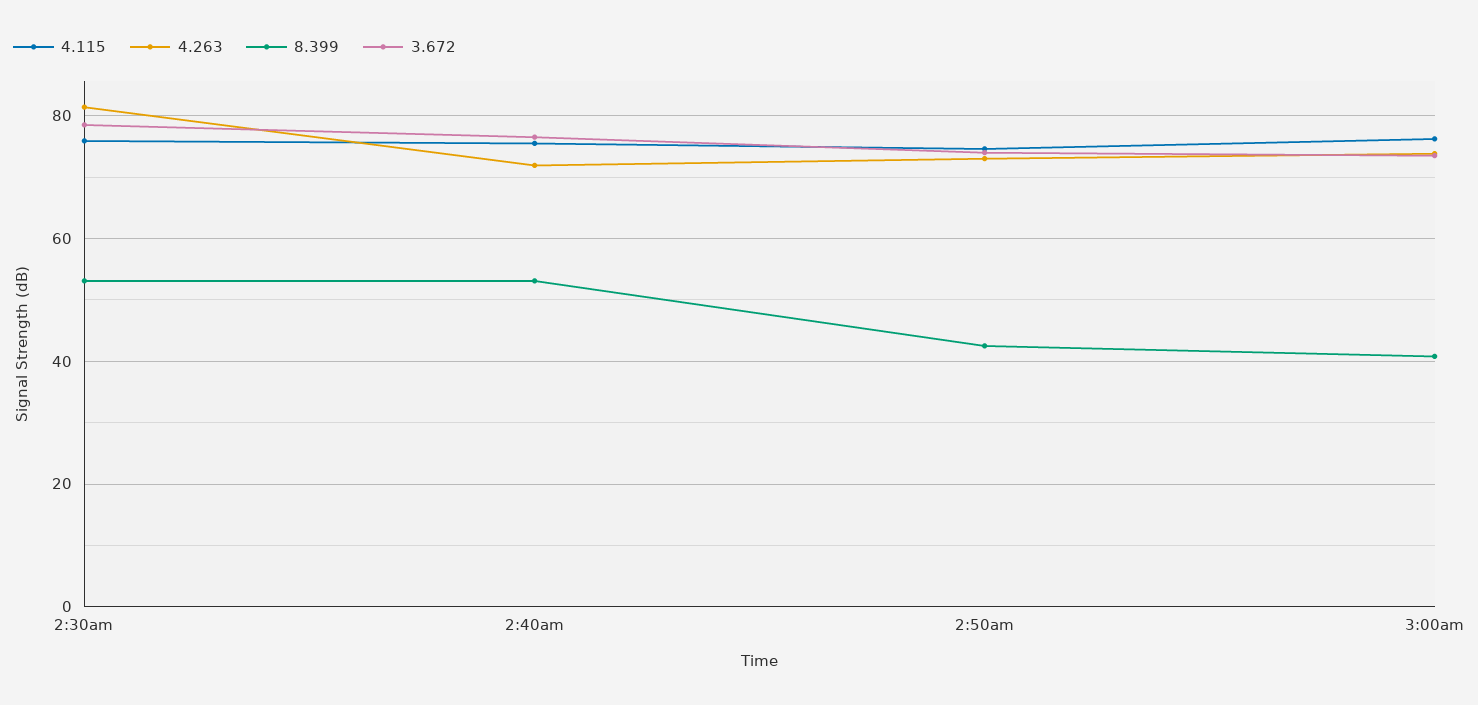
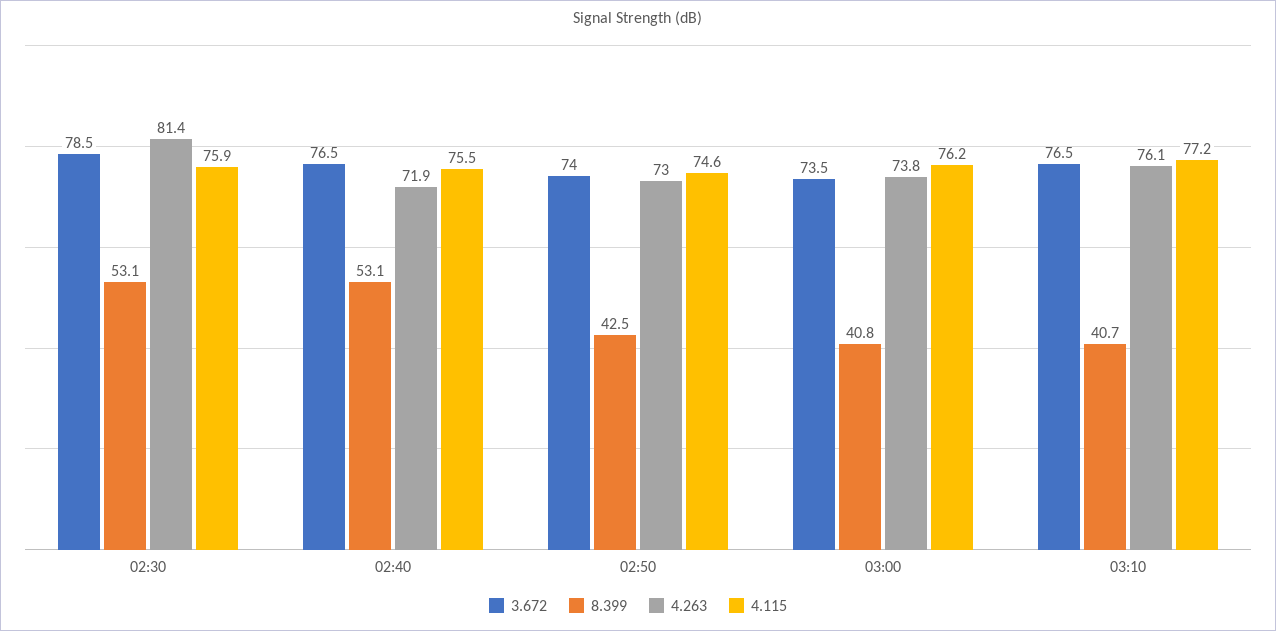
3.672, 03:10: none -> 76.5
8.399, 03:10: none -> 40.7
4.263, 03:10: none -> 76.1
4.115, 03:10: none -> 77.2

